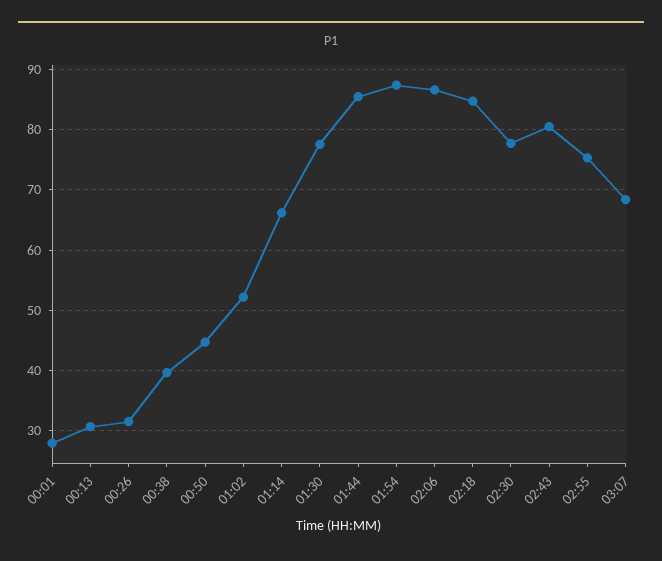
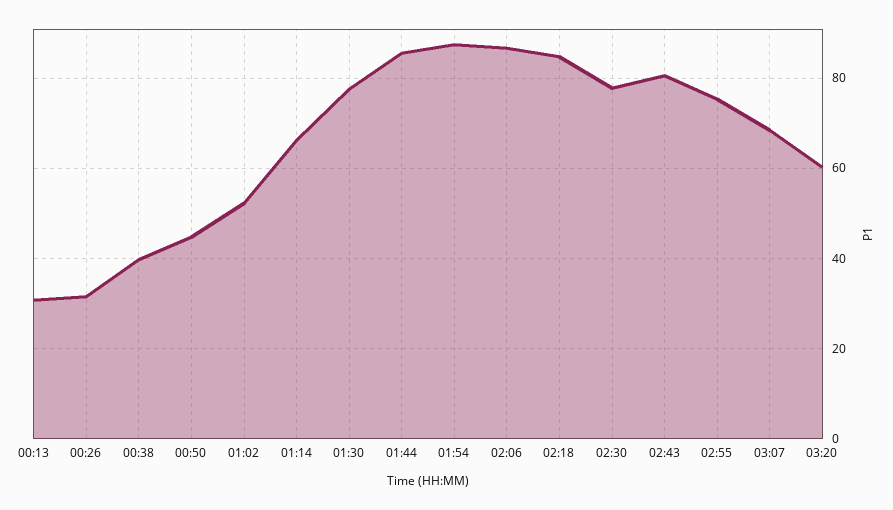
00:01: 28 -> none
03:20: none -> 60

